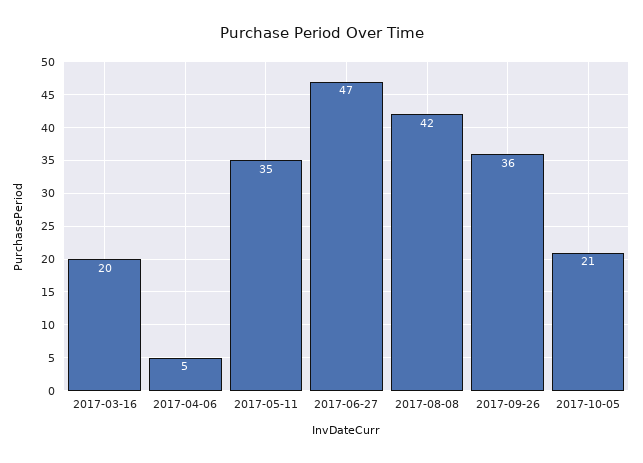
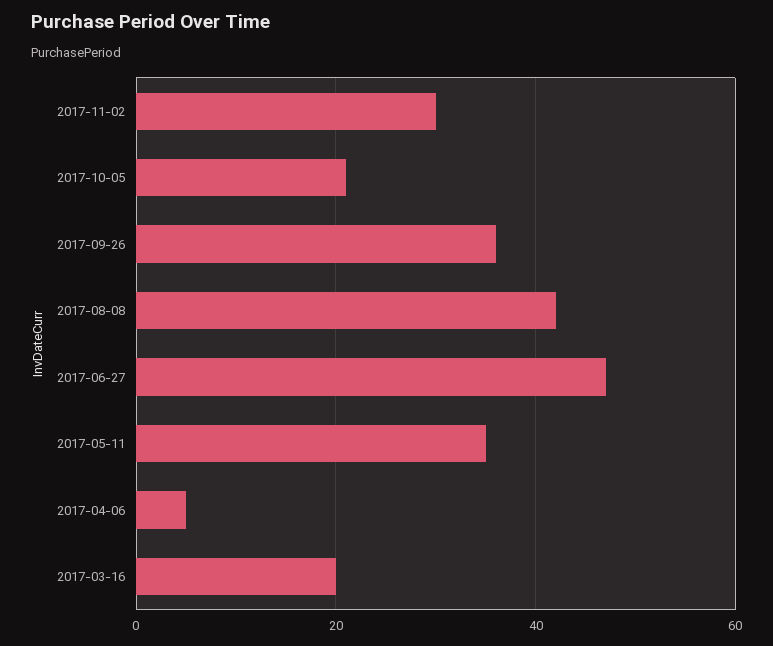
2017-11-02: none -> 30

